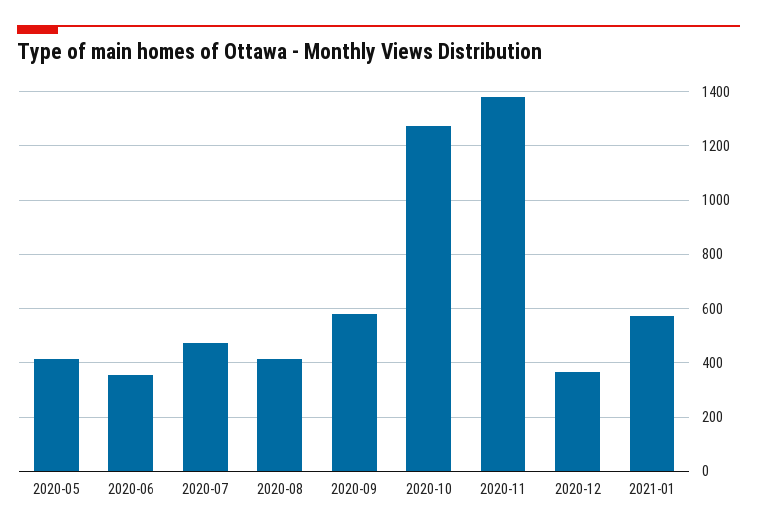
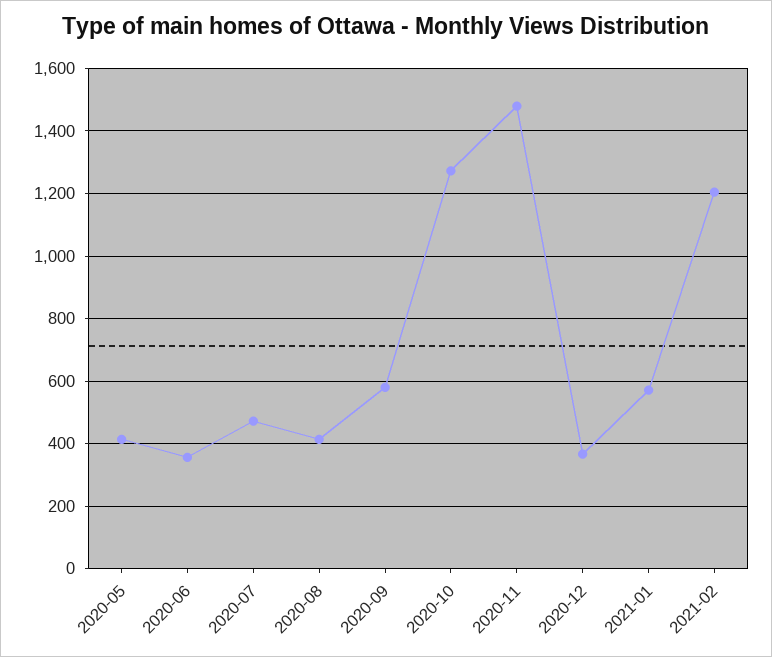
2020-11: 1375 -> 1480
2021-02: none -> 1200

